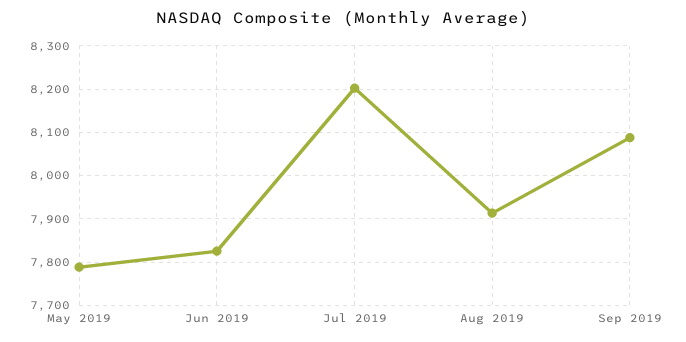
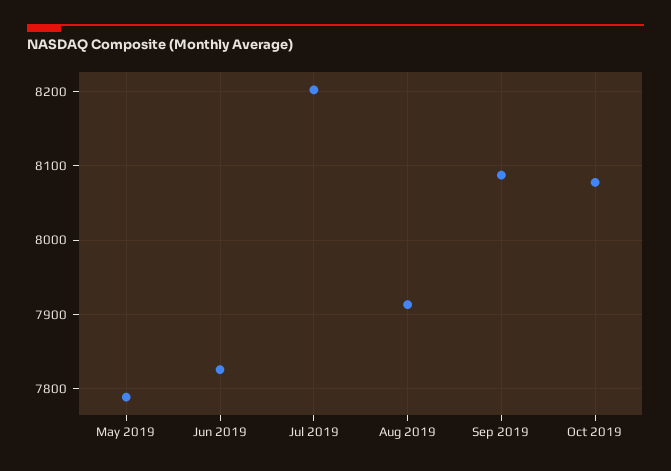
Oct 2019: none -> 8080

